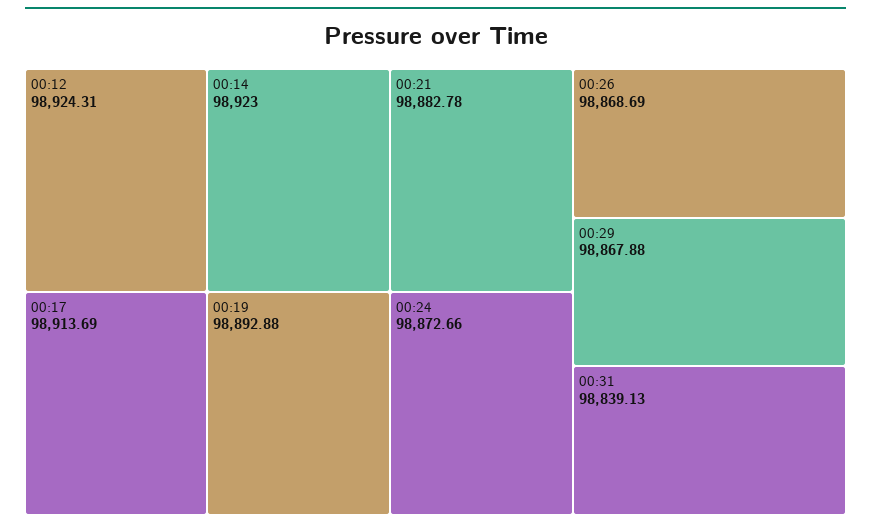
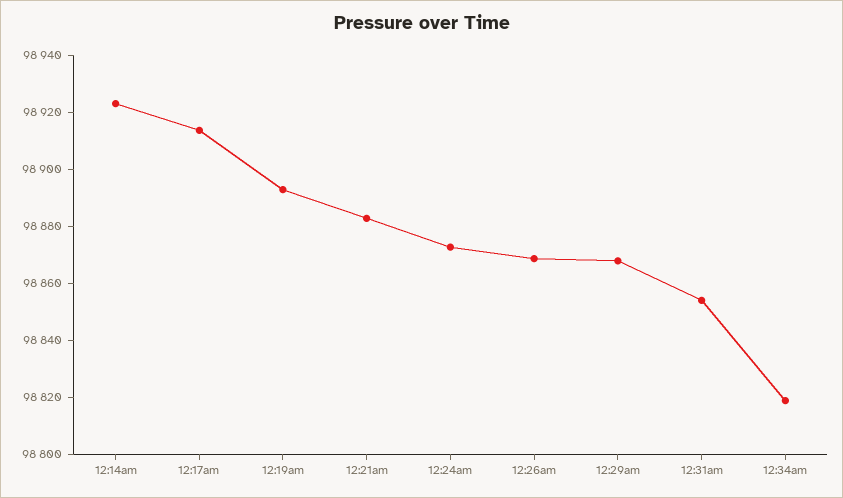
00:12: 98924.31 -> none
00:31: 98839.13 -> 98855
12:34am: none -> 98820

